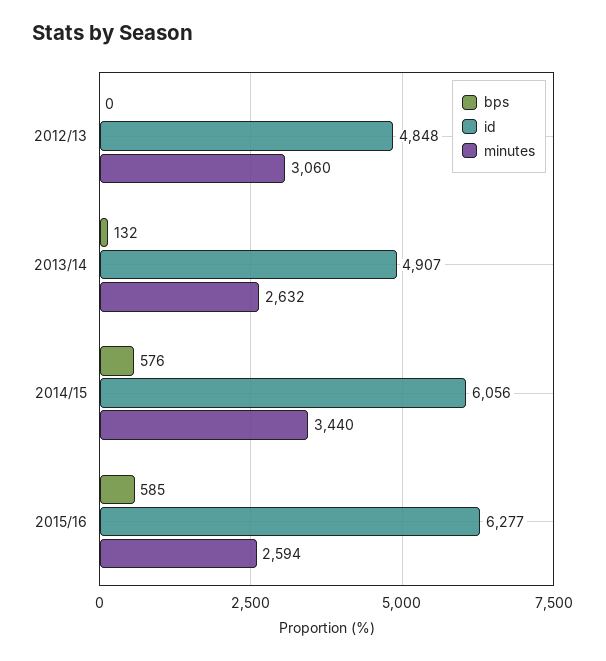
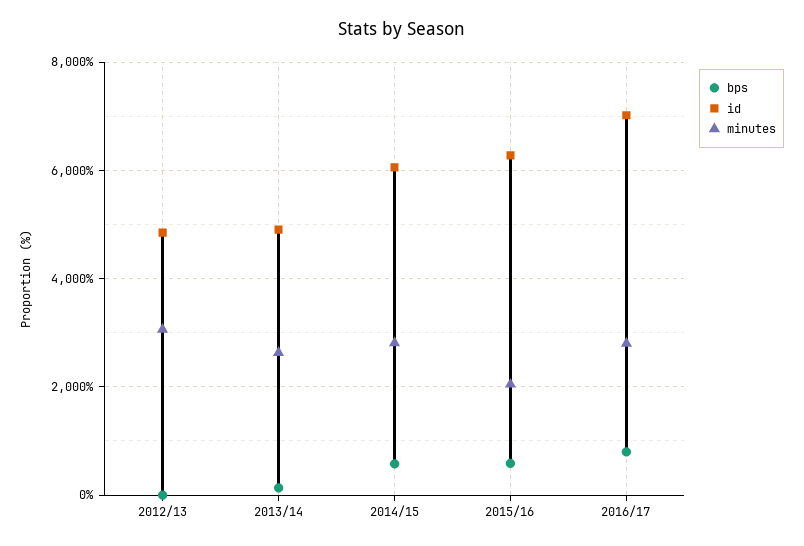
minutes, 2014/15: 3440 -> 2800
minutes, 2015/16: 2594 -> 2000
bps, 2016/17: none -> 800
id, 2016/17: none -> 7000
minutes, 2016/17: none -> 2800

